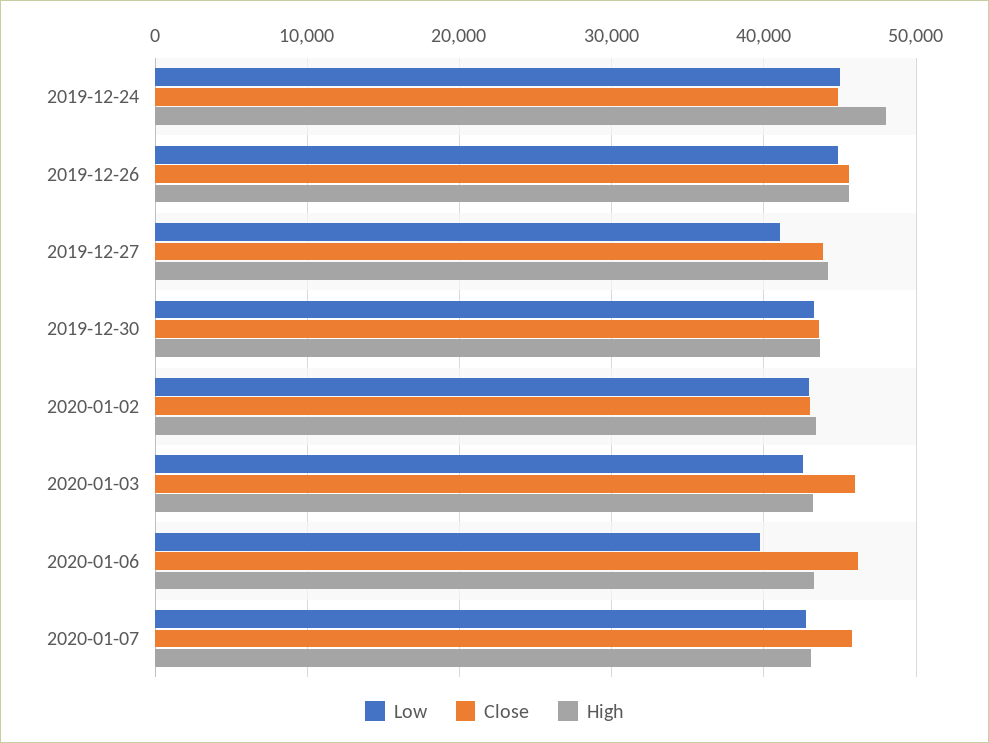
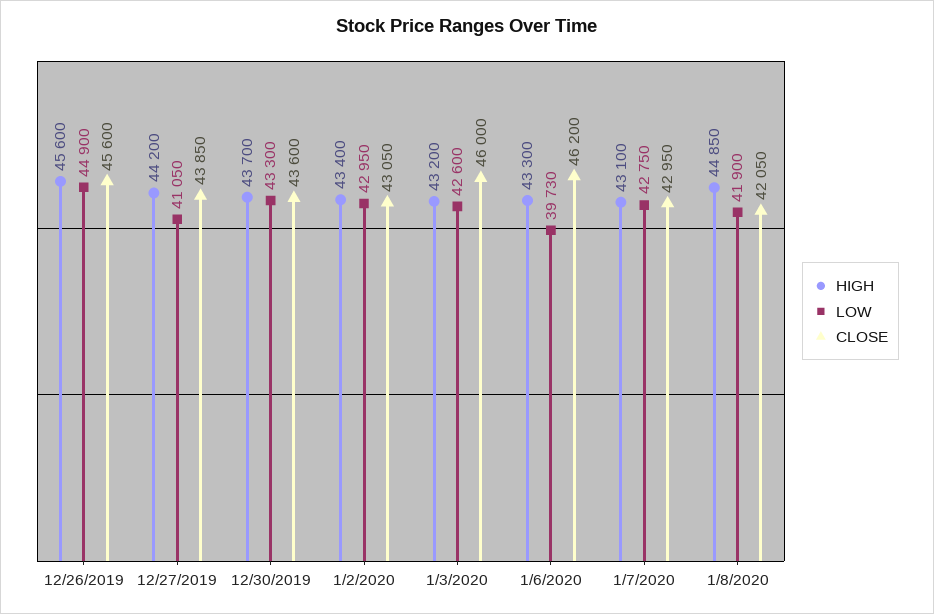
Low, 2019-12-24: 45000 -> none
Close, 2019-12-24: 45000 -> none
High, 2019-12-24: 48000 -> none
Close, 2020-01-07: 46000 -> 42950
High, 1/8/2020: none -> 44850
Low, 1/8/2020: none -> 41900
Close, 1/8/2020: none -> 42050

